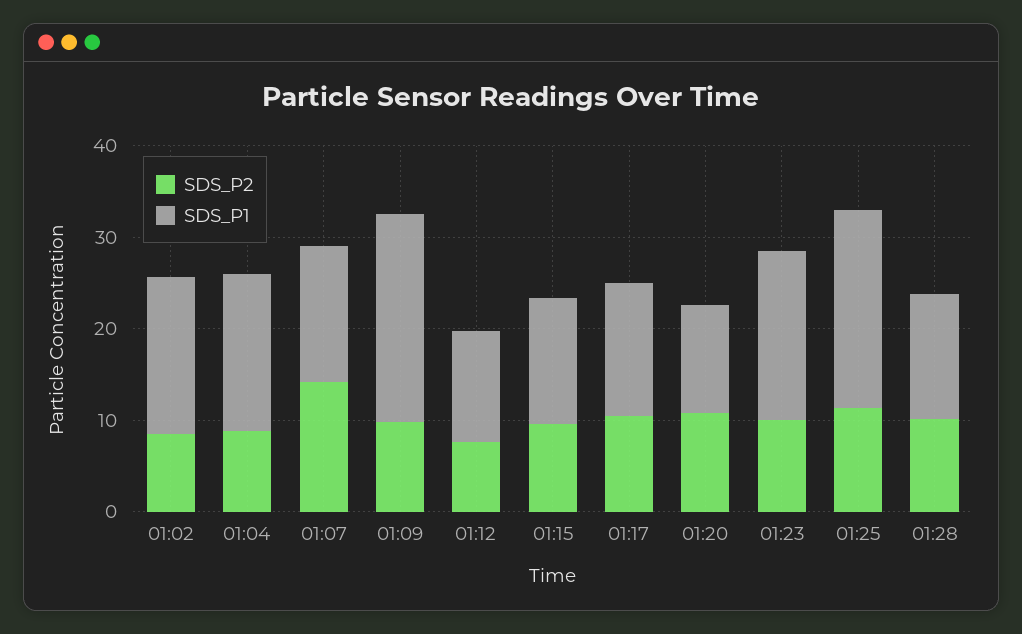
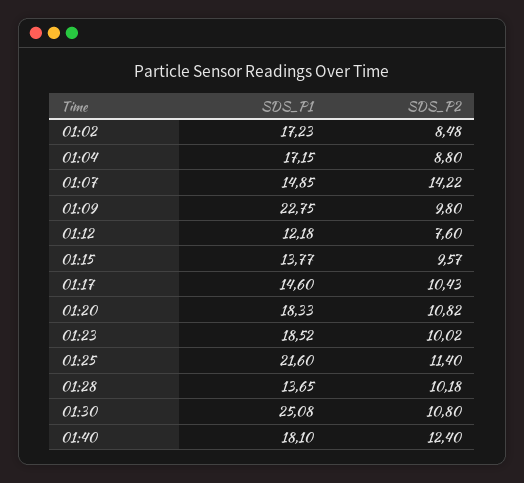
SDS_P1, 01:20: 12 -> 18.33
SDS_P1, 01:30: none -> 25.08
SDS_P2, 01:30: none -> 10.8
SDS_P1, 01:40: none -> 18.1
SDS_P2, 01:40: none -> 12.4

